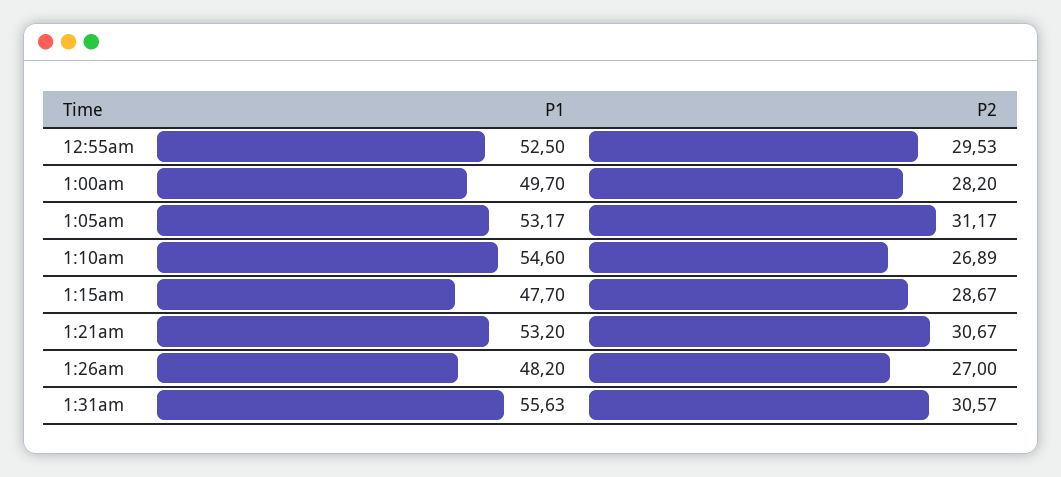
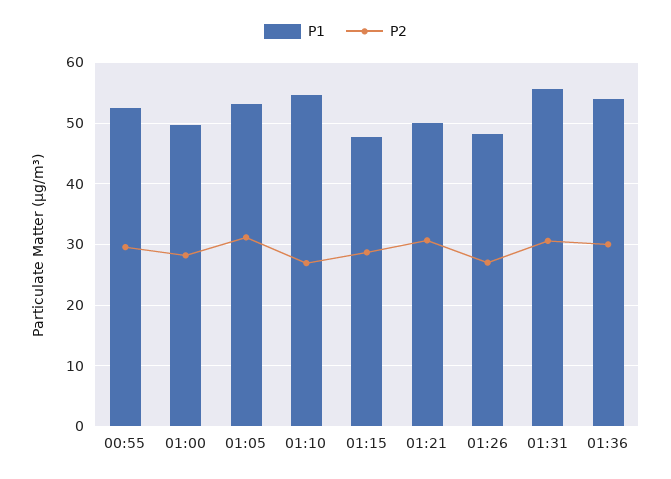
P1, 1:21am: 53.2 -> 50
P1, 01:36: none -> 54
P2, 01:36: none -> 30

